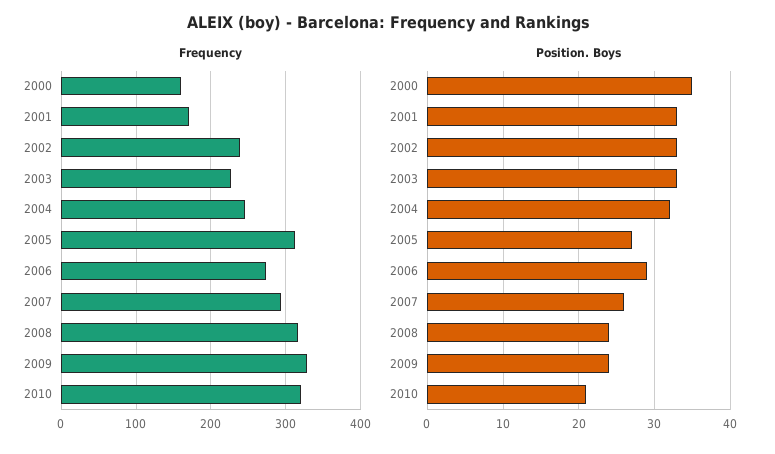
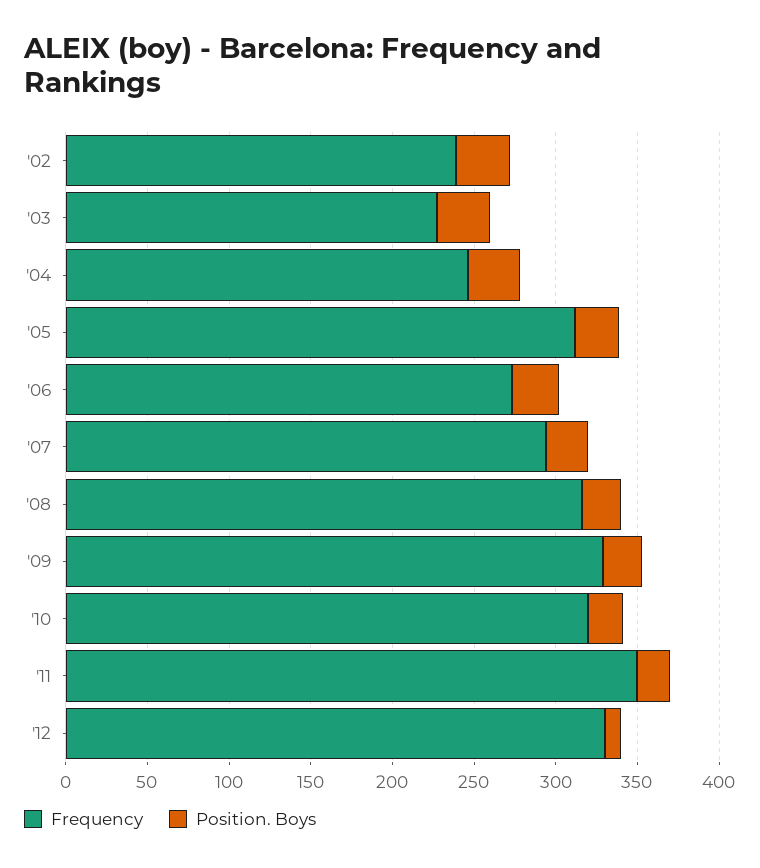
Frequency, 2000: 160 -> none
Frequency, 2001: 170 -> none
Position. Boys, 2000: 35 -> none
Position. Boys, 2001: 33 -> none
Frequency, '11: none -> 350
Position. Boys, '11: none -> 20
Frequency, '12: none -> 330
Position. Boys, '12: none -> 10

